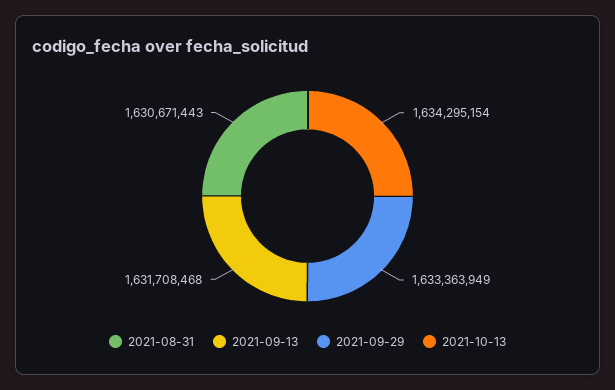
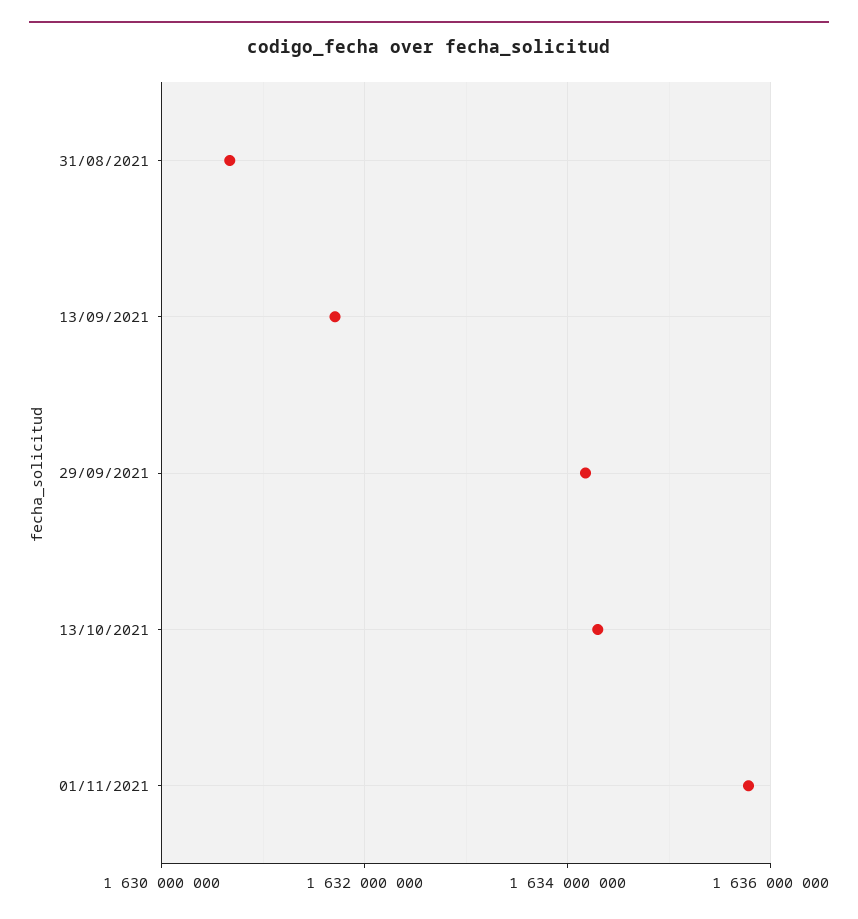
2021-09-29: 1633363949 -> 1634200000
01/11/2021: none -> 1635800000

